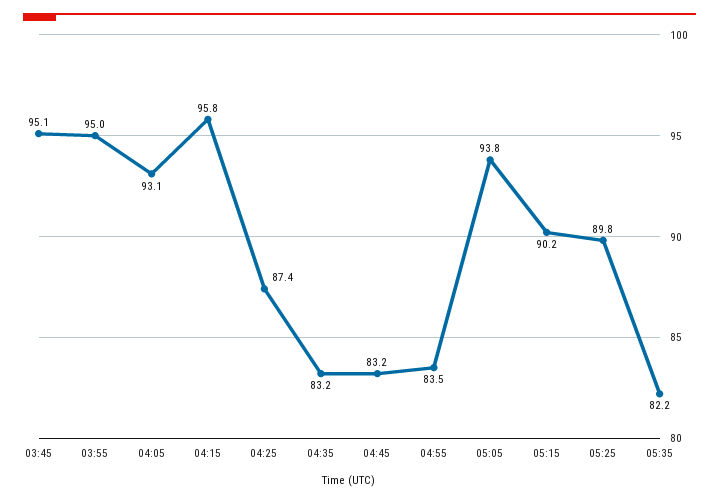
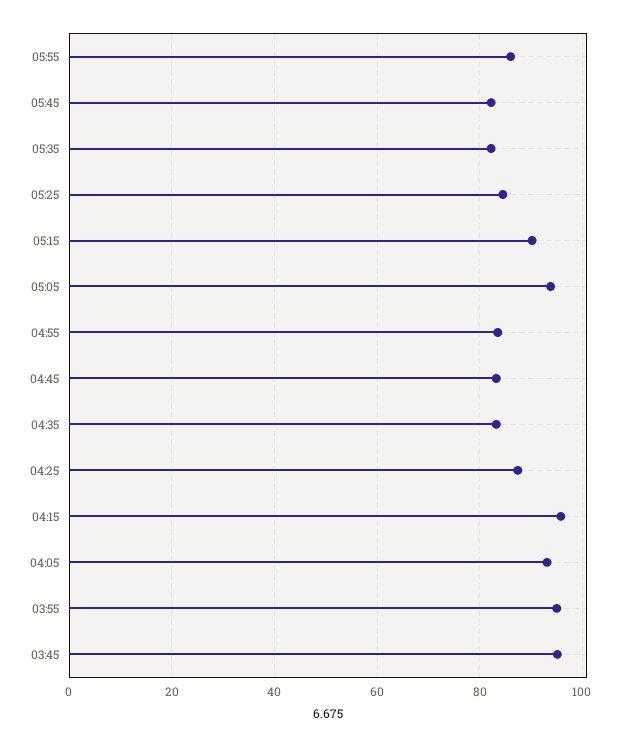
05:25: 89.8 -> 84
05:55: none -> 86
05:45: none -> 82

